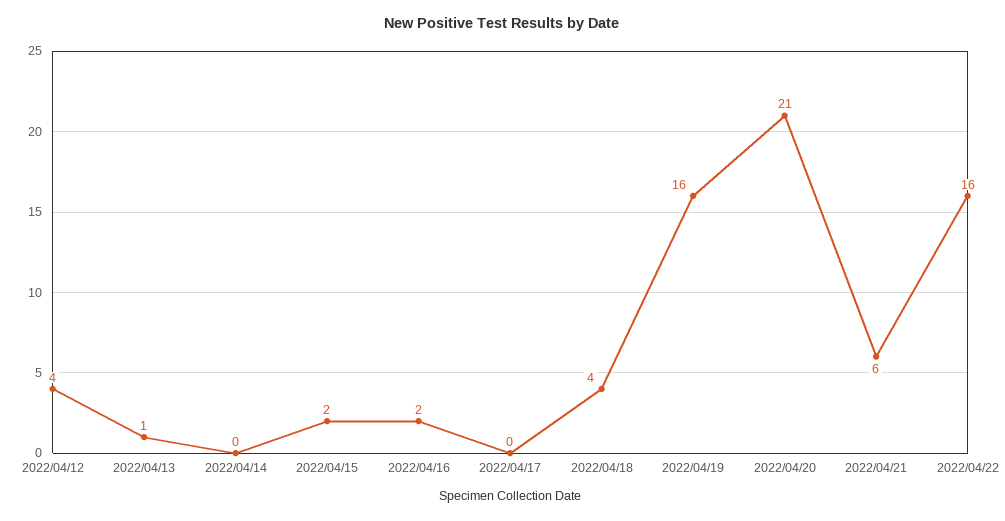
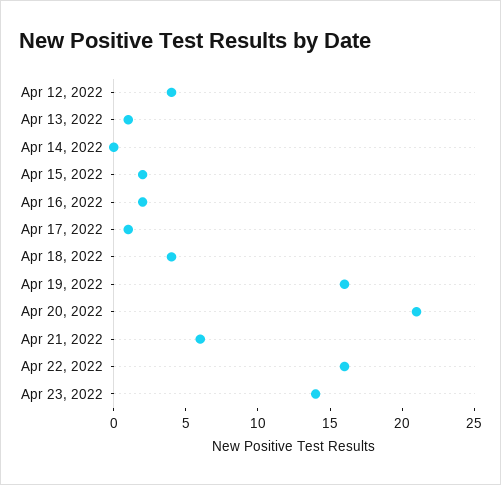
2022/04/17: 0 -> 1
Apr 23, 2022: none -> 14

